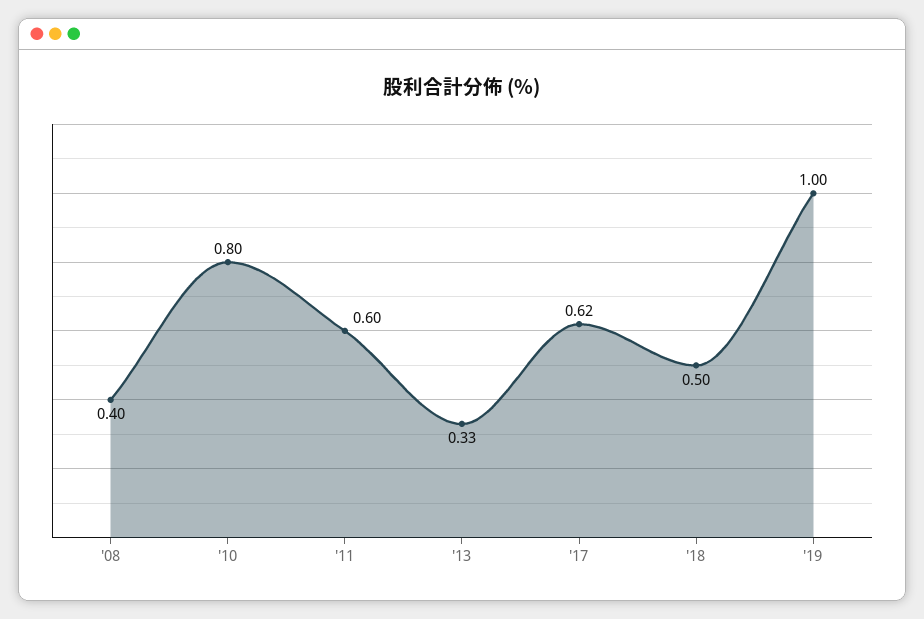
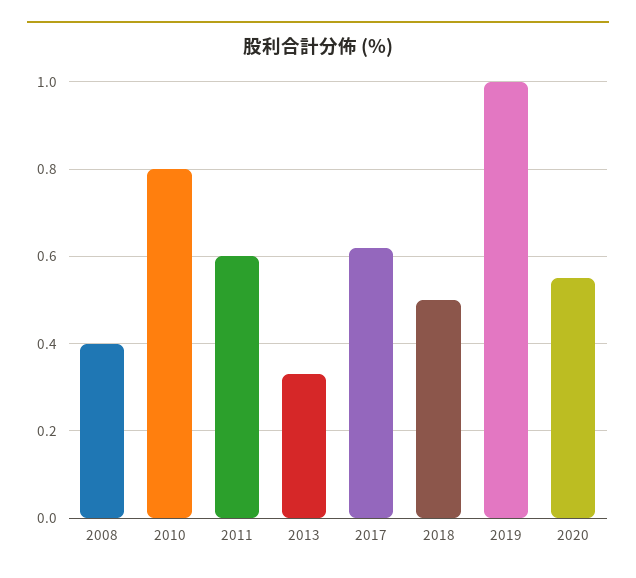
2020: none -> 0.55

